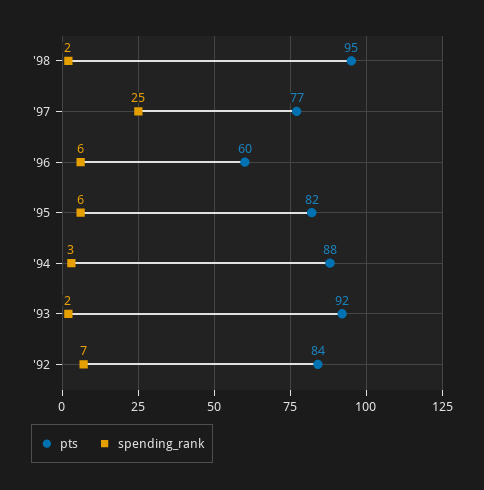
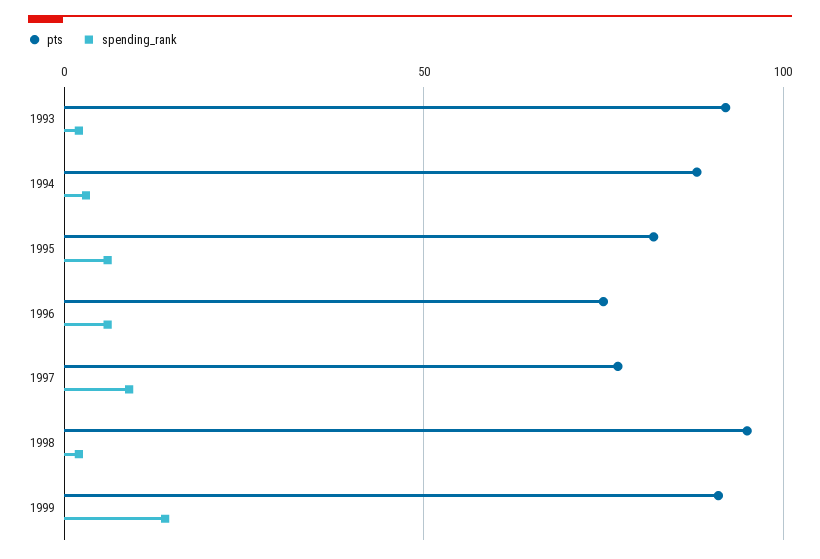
spending_rank, '97: 25 -> 10
pts, '96: 60 -> 75
pts, '92: 84 -> none
spending_rank, '92: 7 -> none
pts, 1999: none -> 90
spending_rank, 1999: none -> 15

